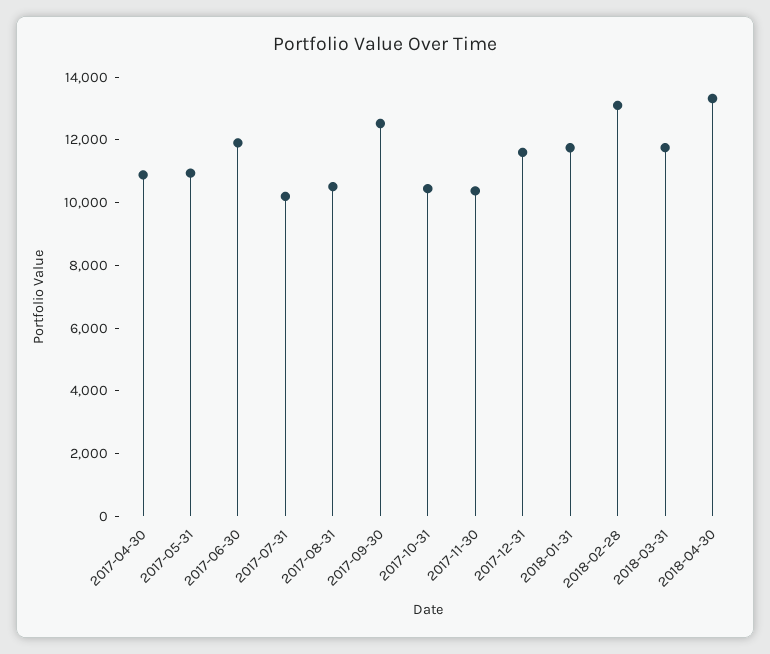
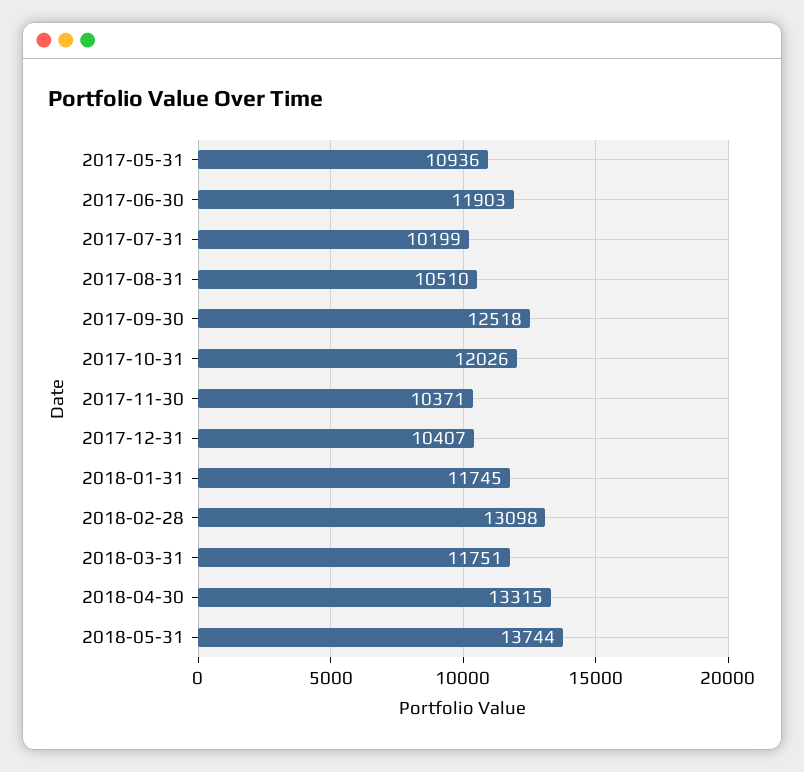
2017-04-30: 11000 -> none
2017-10-31: 10500 -> 12026
2017-12-31: 11500 -> 10407
2018-05-31: none -> 13744

